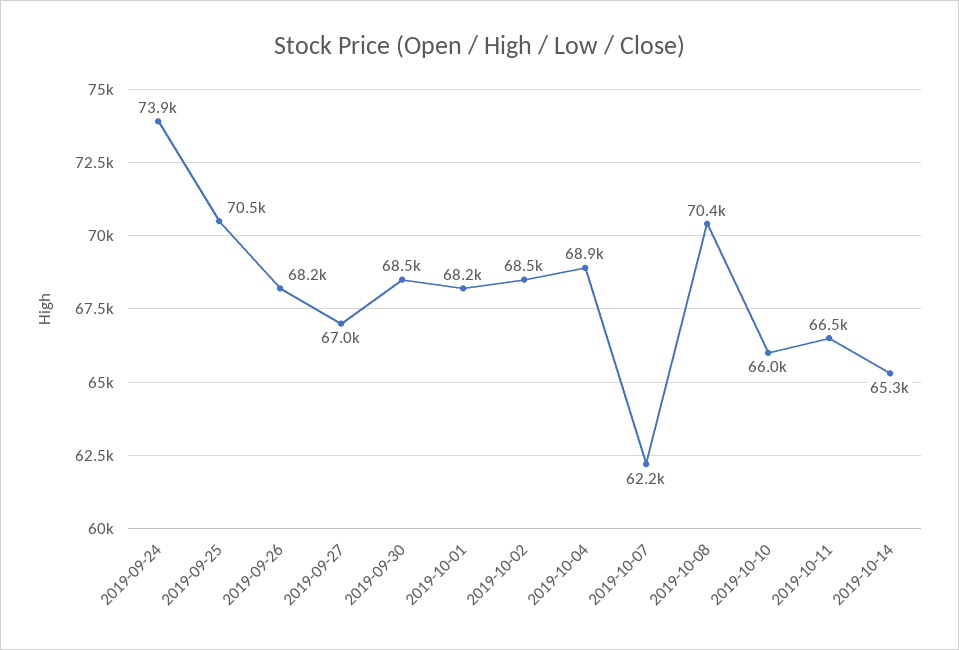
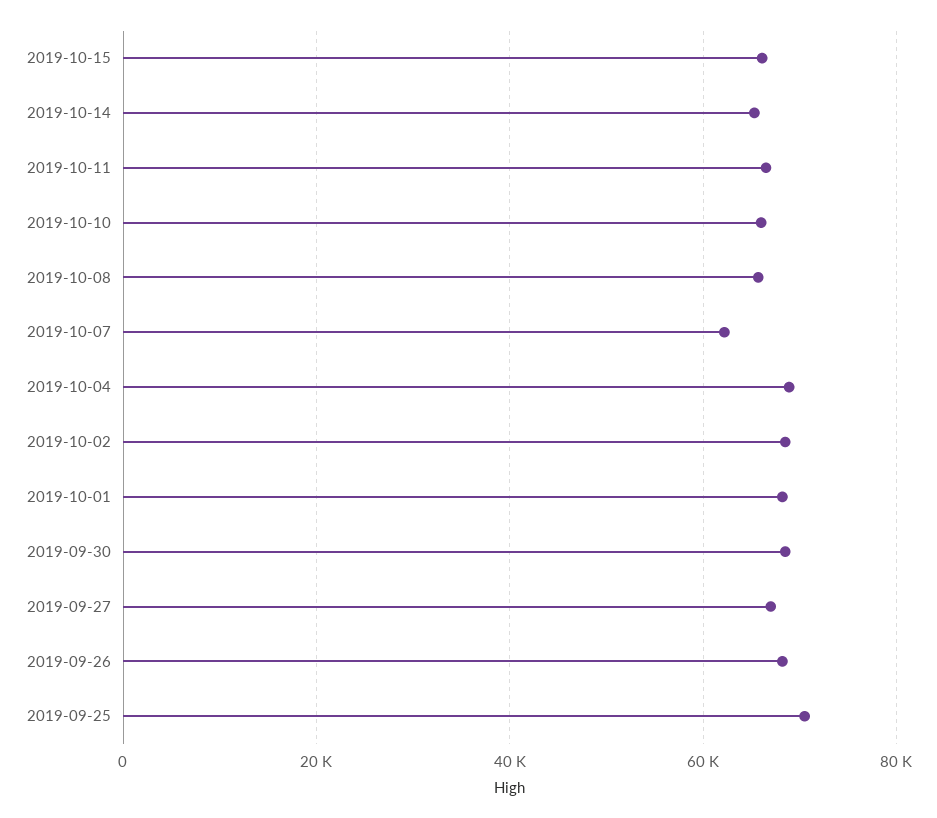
2019-09-24: 73900 -> none
2019-10-08: 70400 -> 66000
2019-10-15: none -> 66000

